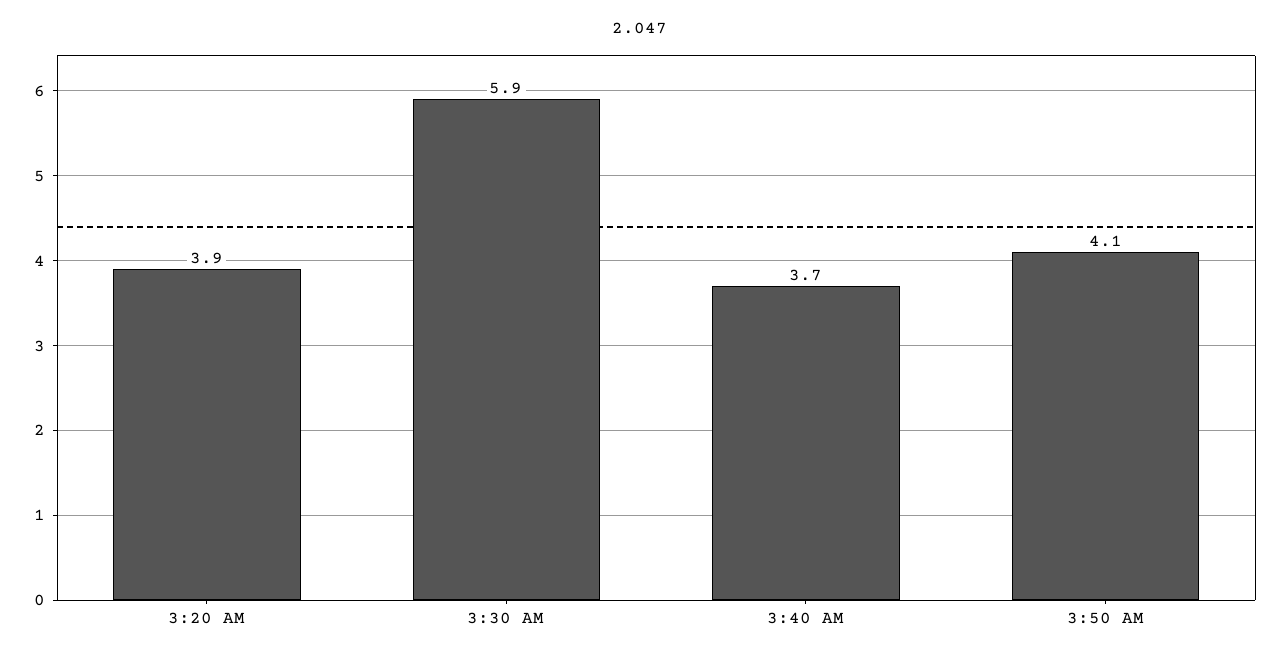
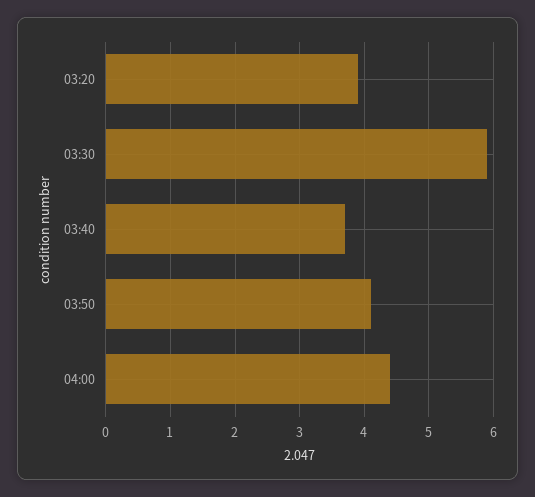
04:00: none -> 4.4

